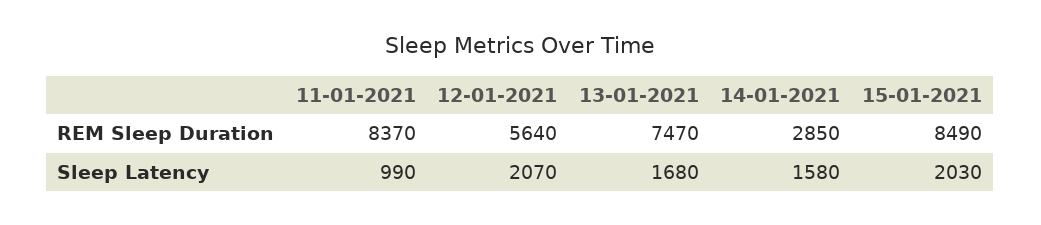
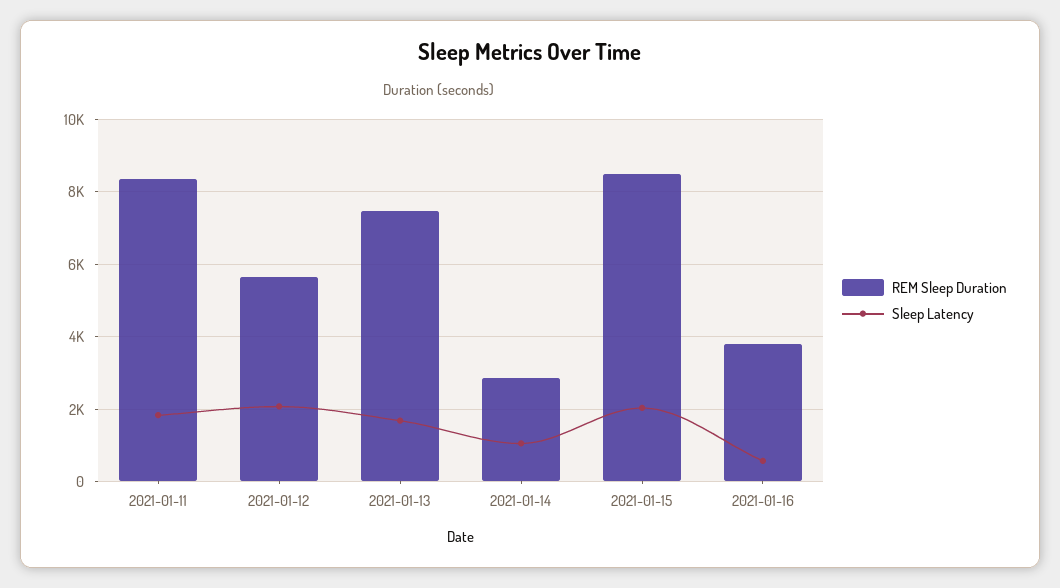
Sleep Latency, 11-01-2021: 990 -> 1800
Sleep Latency, 14-01-2021: 1580 -> 1000
REM Sleep Duration, 2021-01-16: none -> 3800
Sleep Latency, 2021-01-16: none -> 600

